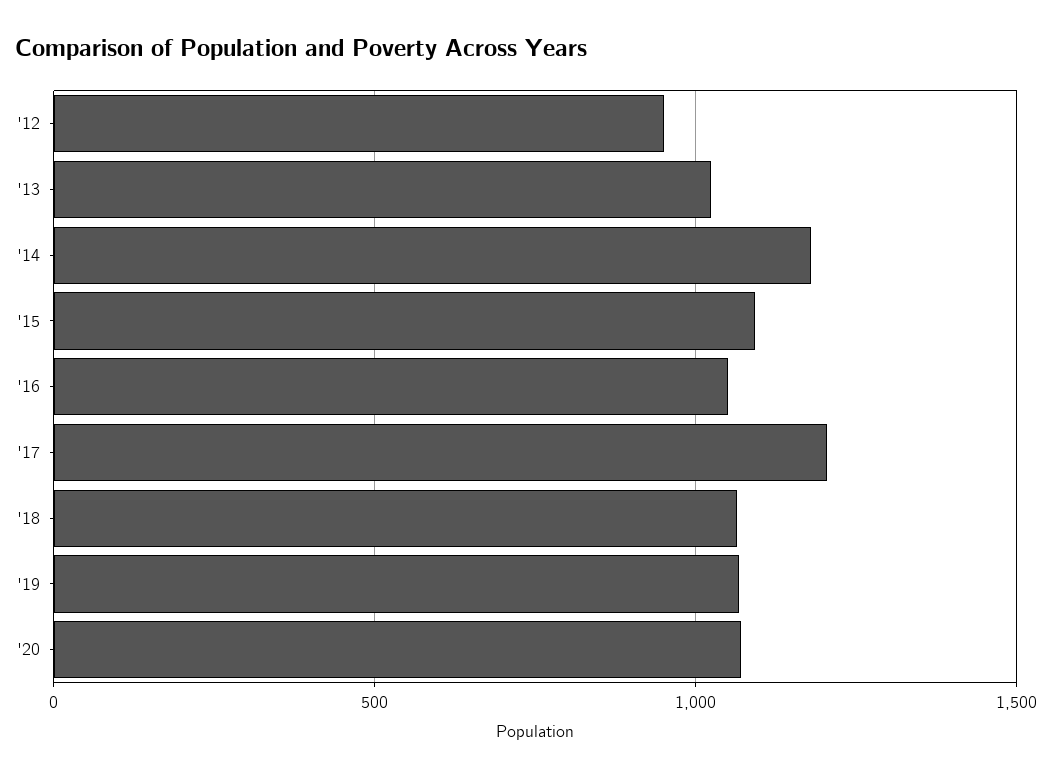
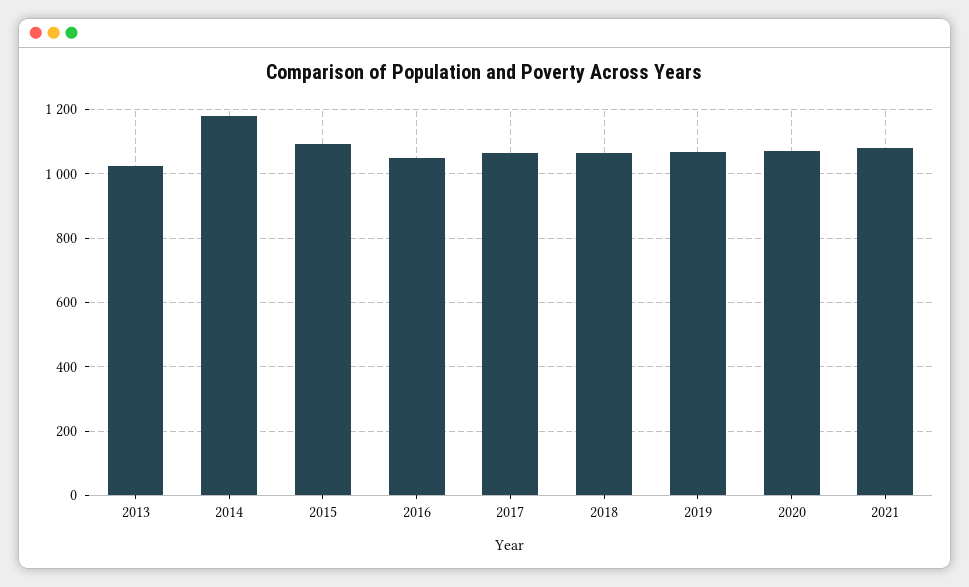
'12: 950 -> none
'17: 1200 -> 1060
2021: none -> 1080

